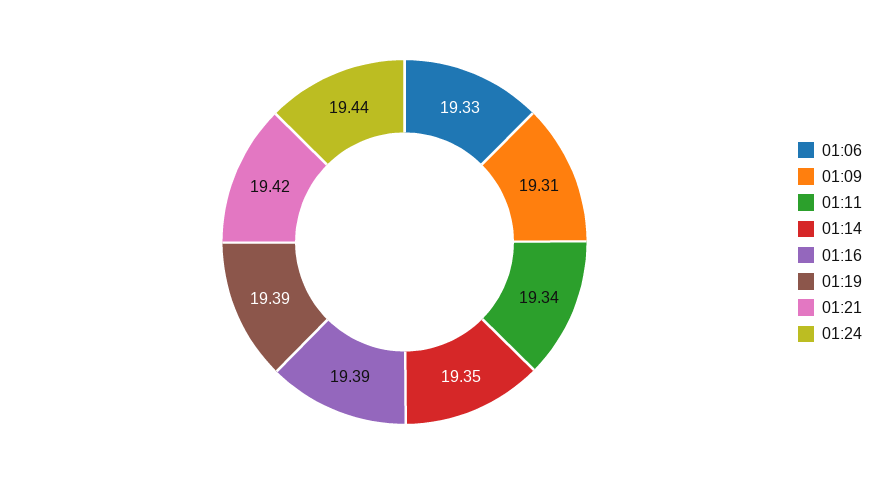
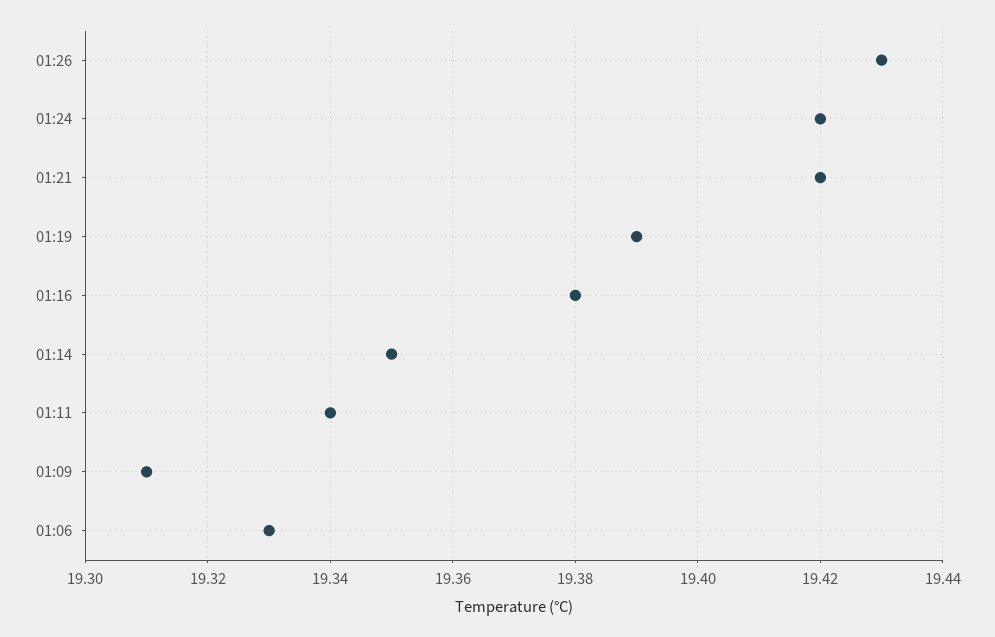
01:16: 19.39 -> 19.38
01:24: 19.44 -> 19.42
01:26: none -> 19.43

